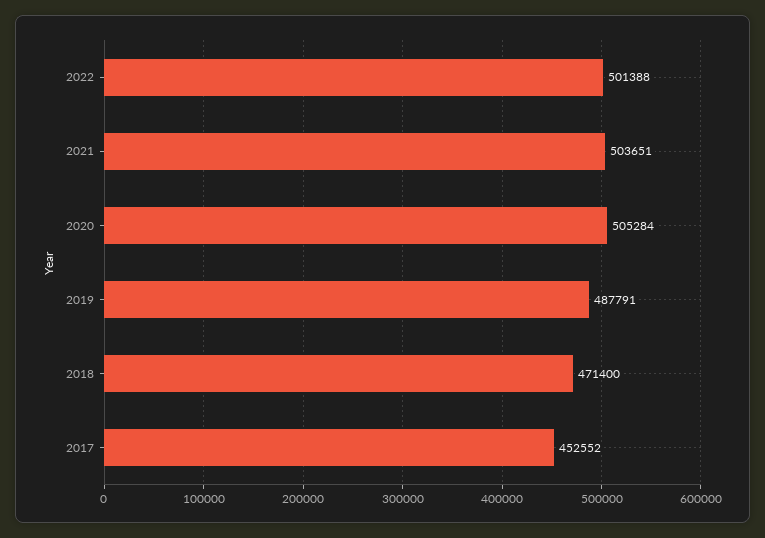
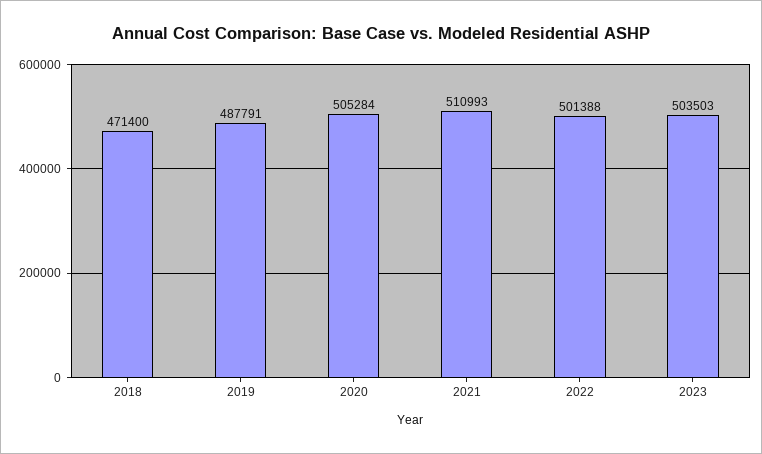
2021: 503651 -> 510993
2017: 452552 -> none
2023: none -> 503503

